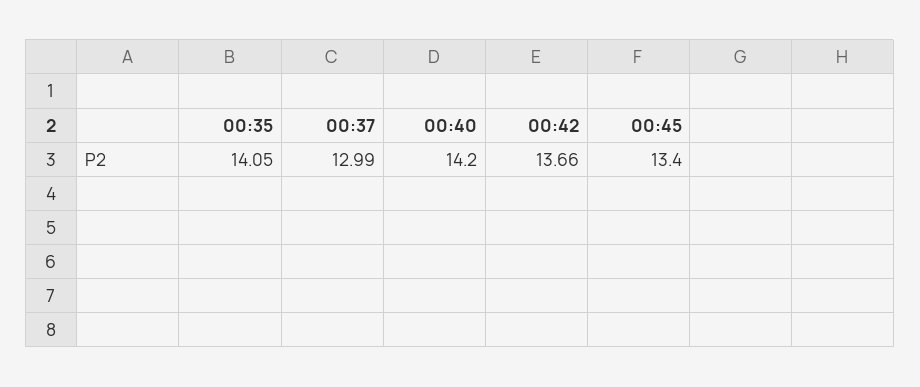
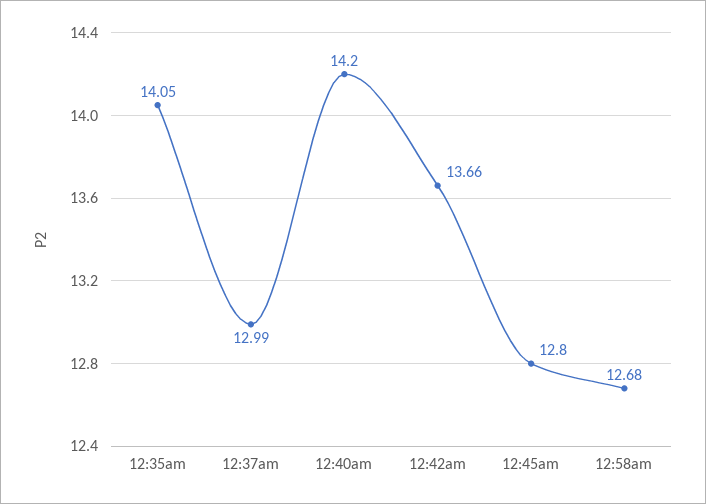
00:45: 13.4 -> 12.8
12:58am: none -> 12.68

